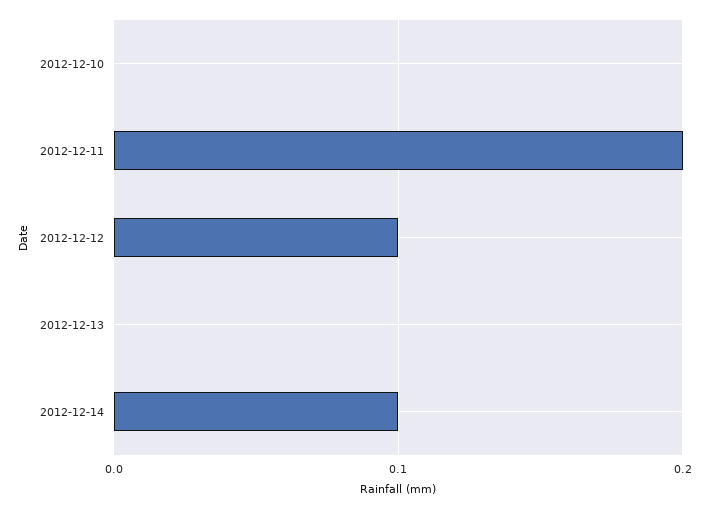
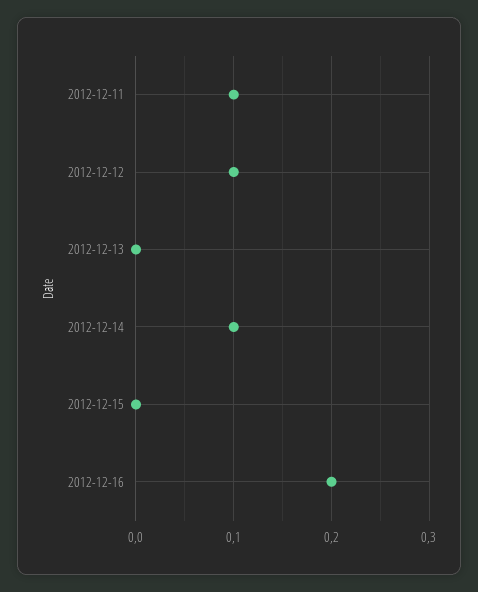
2012-12-10: 0 -> none
2012-12-11: 0.2 -> 0.1
2012-12-15: none -> 0
2012-12-16: none -> 0.2

